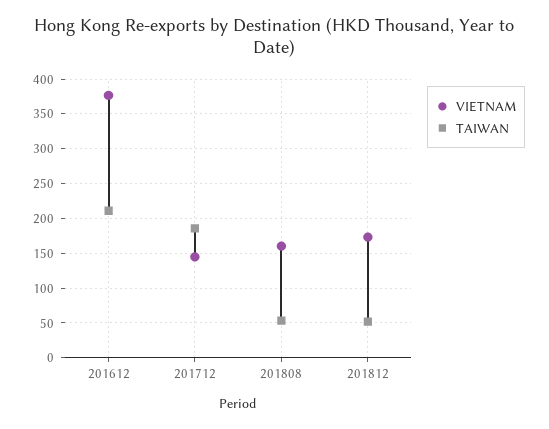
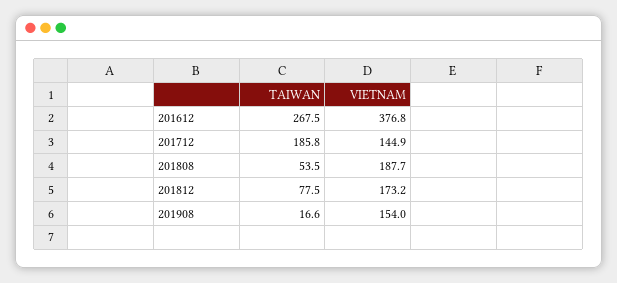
TAIWAN, 201612: 210 -> 267.5
VIETNAM, 201808: 160 -> 187.7
TAIWAN, 201812: 50 -> 77.5
TAIWAN, 201908: none -> 16.6
VIETNAM, 201908: none -> 154

